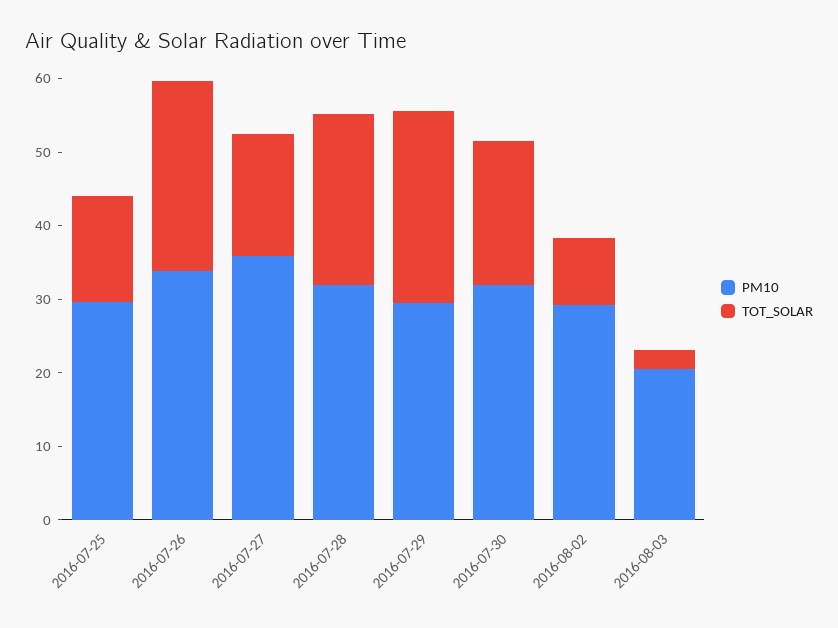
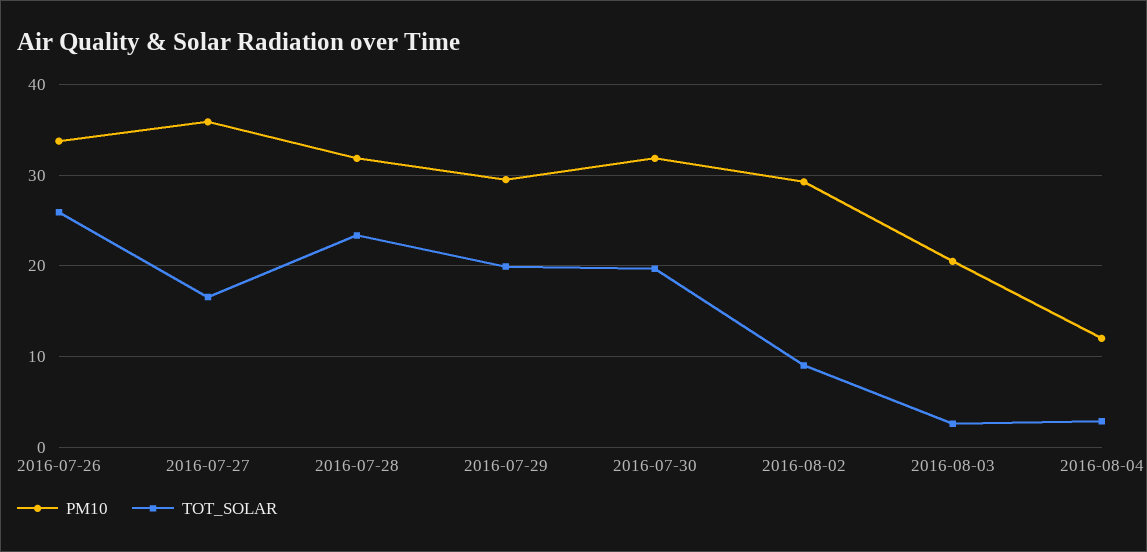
PM10, 2016-07-25: 30 -> none
TOT_SOLAR, 2016-07-25: 14 -> none
TOT_SOLAR, 2016-07-29: 26 -> 20
PM10, 2016-08-04: none -> 12
TOT_SOLAR, 2016-08-04: none -> 3

